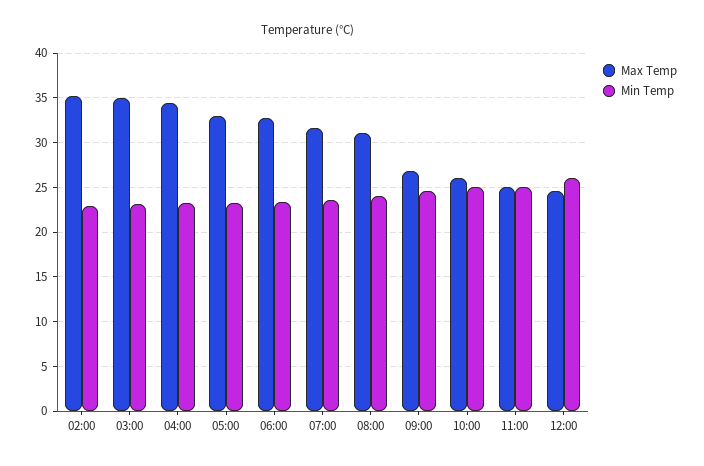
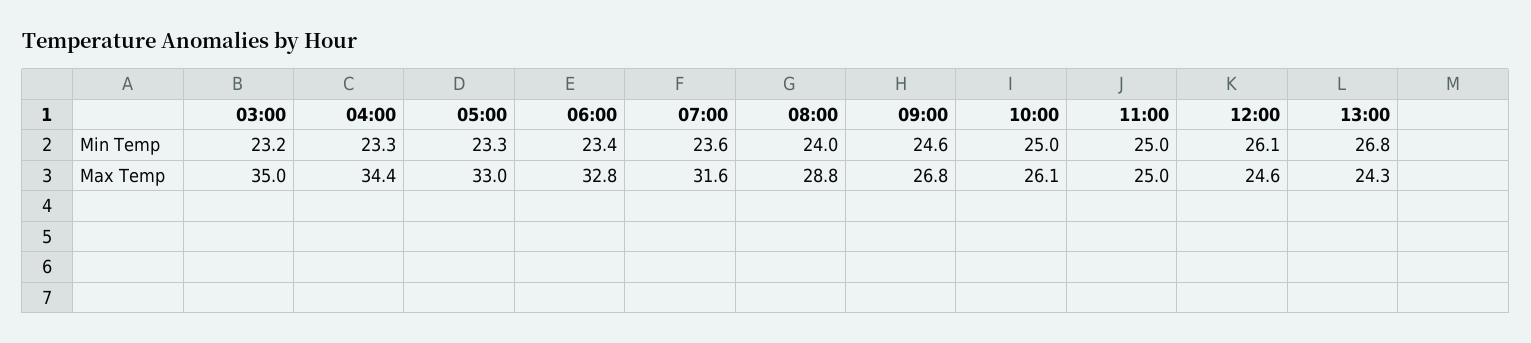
Max Temp, 02:00: 35 -> none
Min Temp, 02:00: 23 -> none
Max Temp, 08:00: 31 -> 28.8
Min Temp, 13:00: none -> 26.8
Max Temp, 13:00: none -> 24.3

